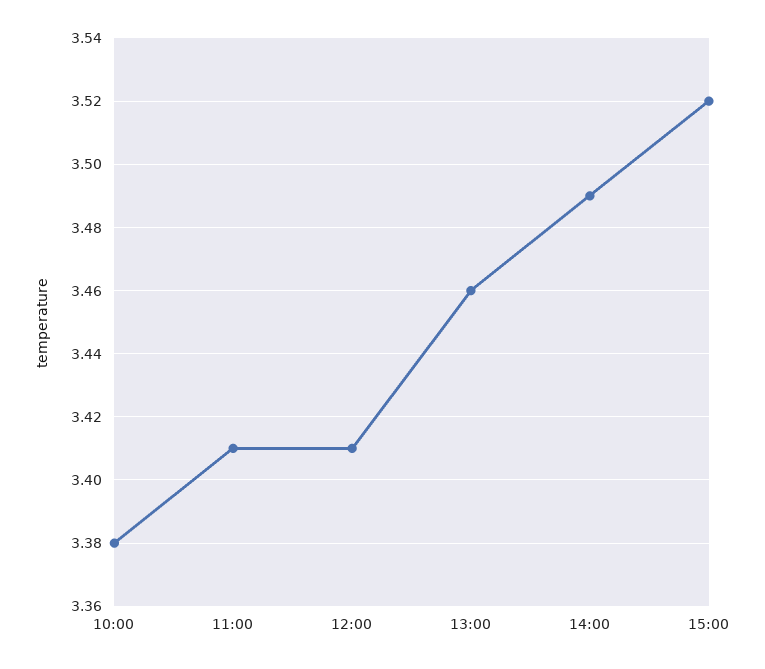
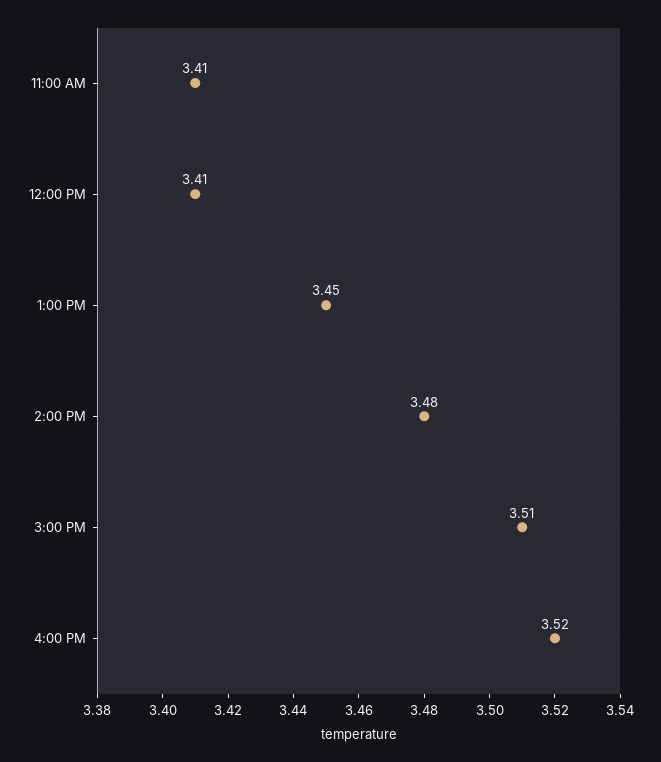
10:00: 3.38 -> none
13:00: 3.46 -> 3.45
14:00: 3.49 -> 3.48
15:00: 3.52 -> 3.51
4:00 PM: none -> 3.52

